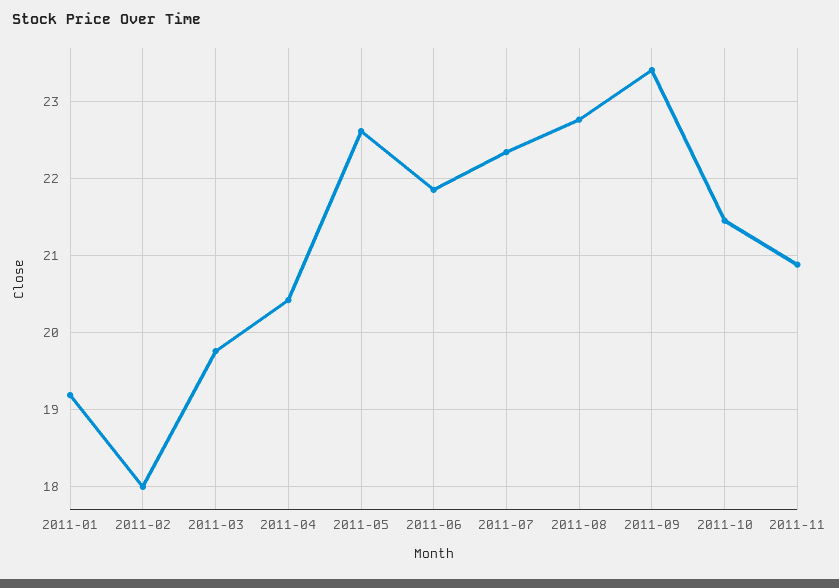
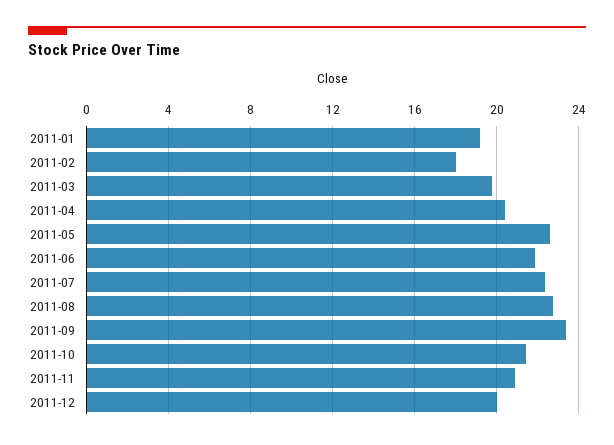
2011-12: none -> 20

